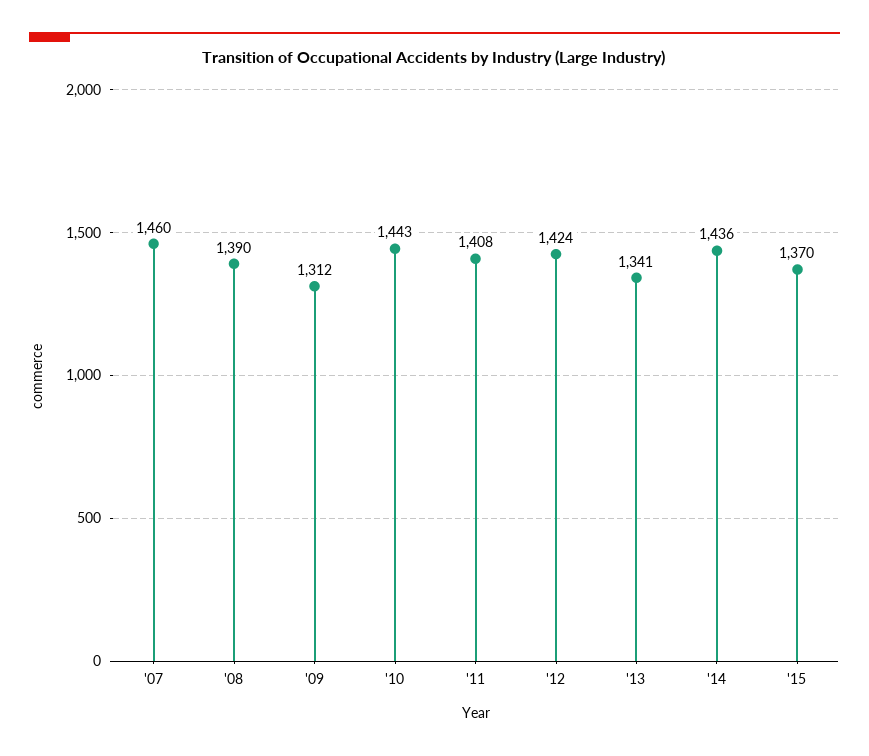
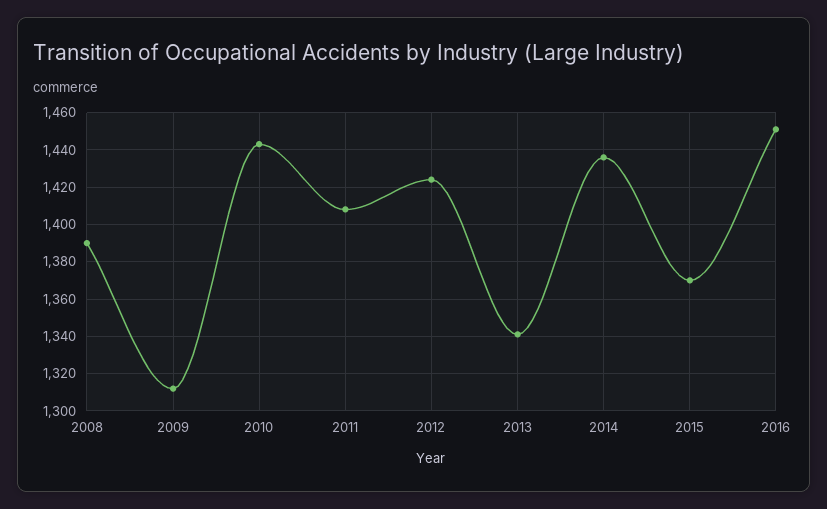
'07: 1460 -> none
2016: none -> 1450

